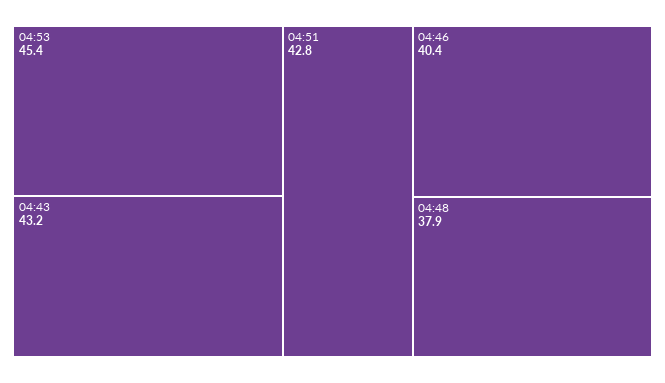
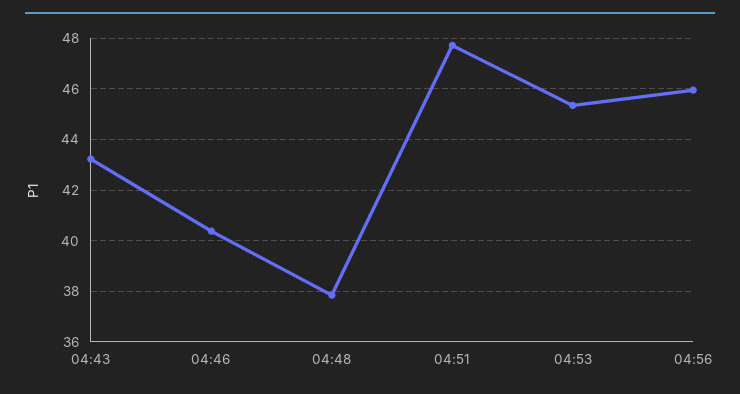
04:51: 42.8 -> 47.75
04:56: none -> 46

